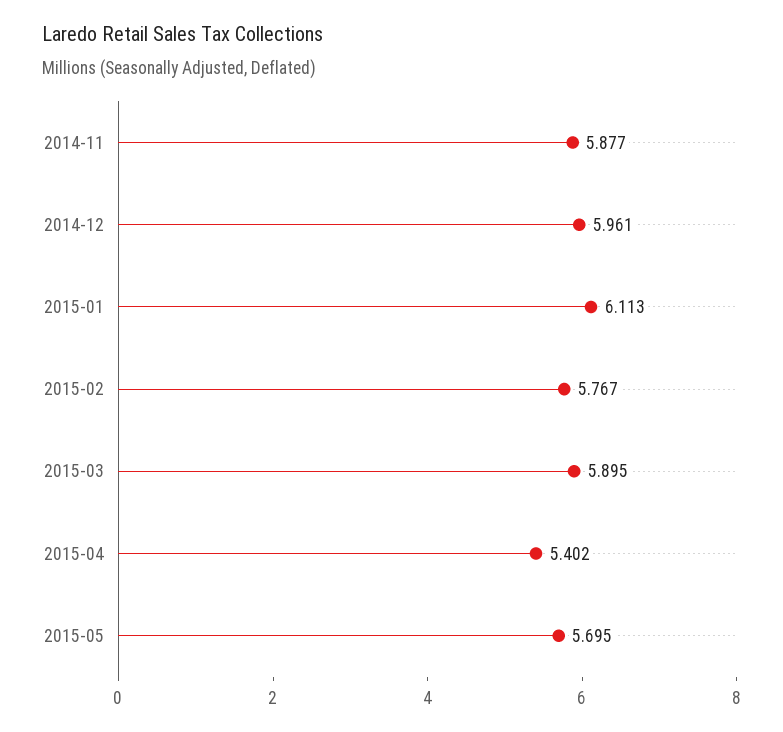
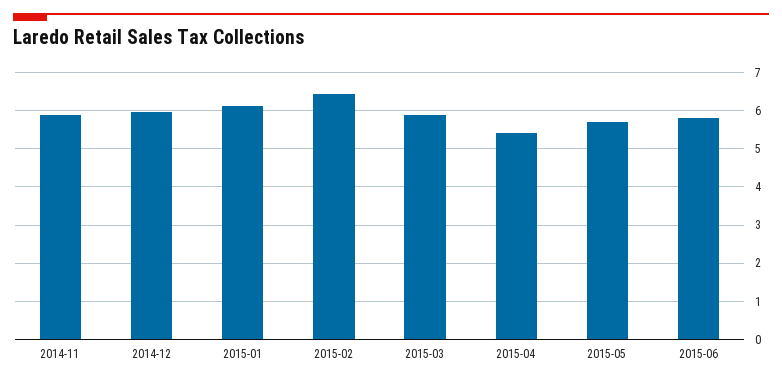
2015-02: 5.767 -> 6.4
2015-06: none -> 5.8

